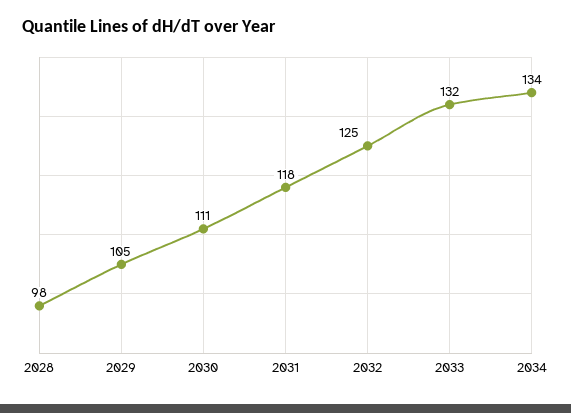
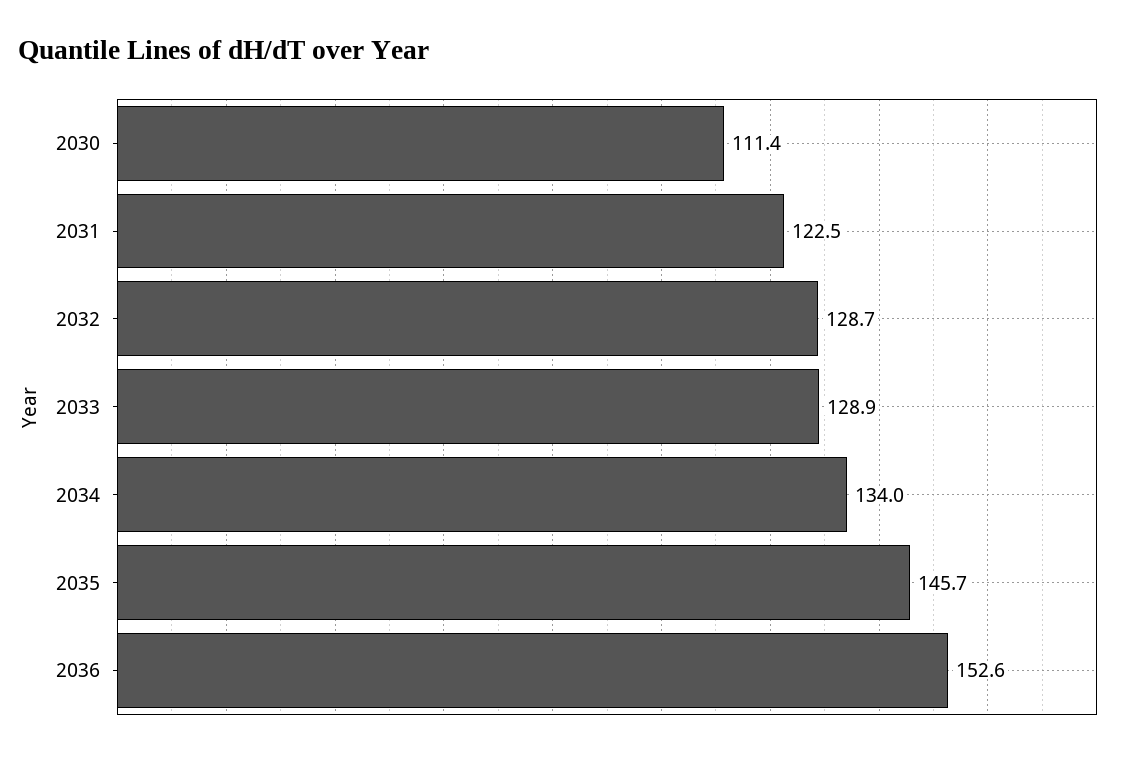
2028: 98 -> none
2029: 105 -> none
2031: 118 -> 122.5
2032: 125 -> 128.7
2033: 132 -> 128.9
2035: none -> 145.7
2036: none -> 152.6

